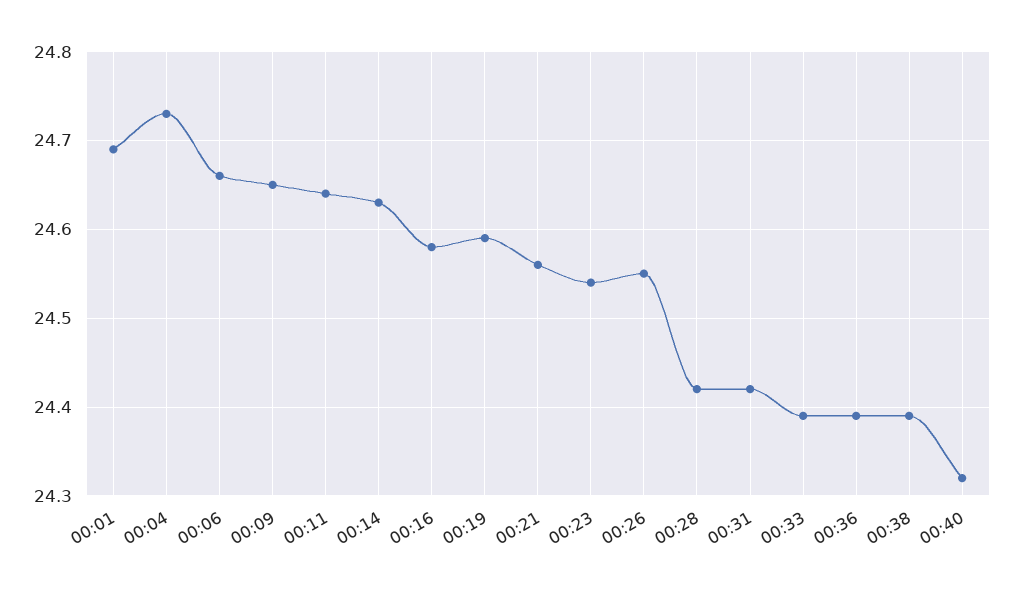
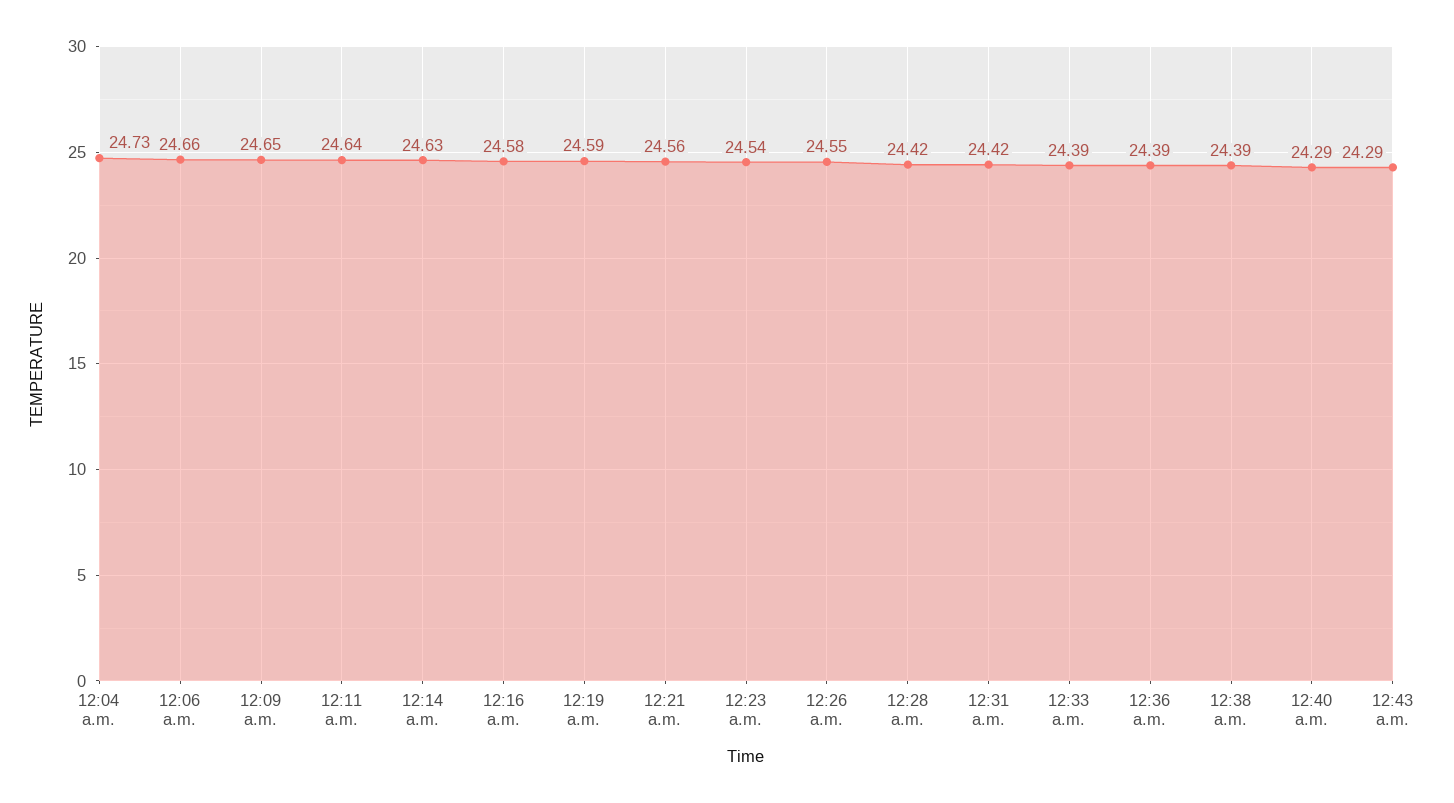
00:01: 24.69 -> none
00:40: 24.32 -> 24.29
12:43 a.m.: none -> 24.29

